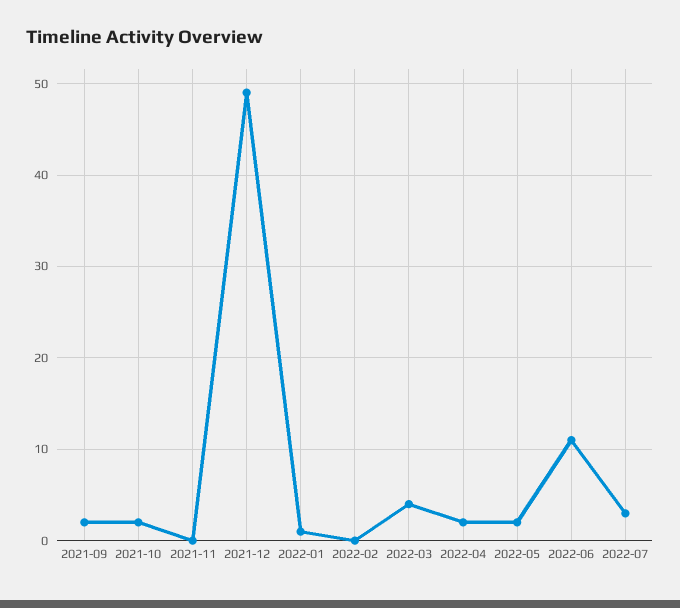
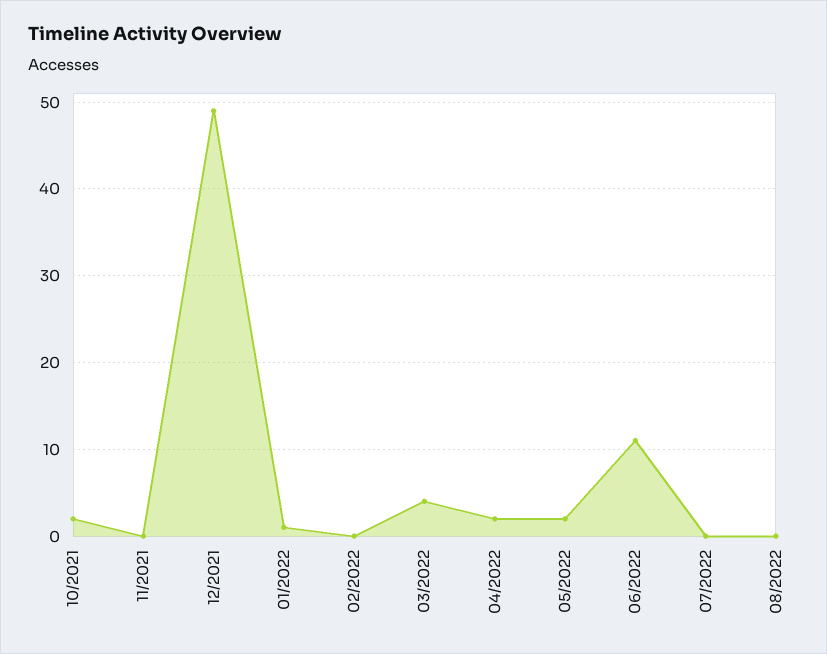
2021-09: 2 -> none
2022-07: 3 -> 0
08/2022: none -> 0

